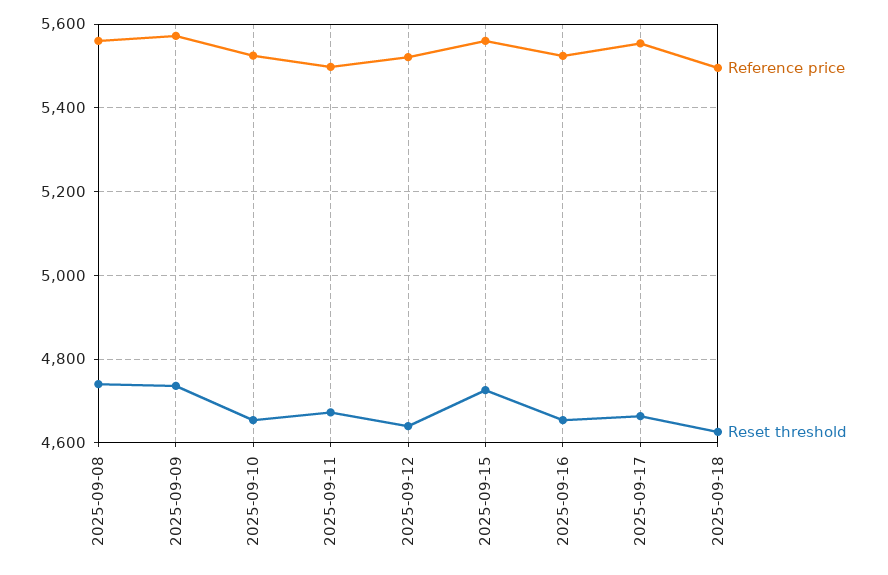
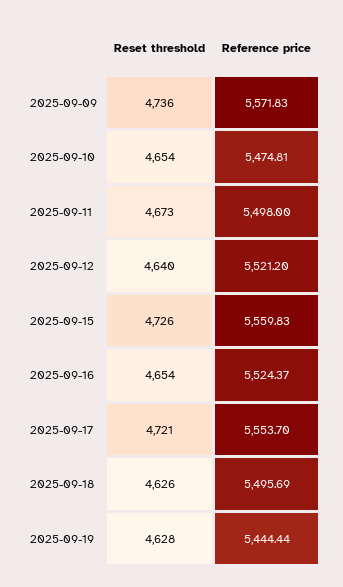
Reference price, 2025-09-08: 5560 -> none
Reset threshold, 2025-09-08: 4740 -> none
Reference price, 2025-09-10: 5520 -> 5474.81
Reset threshold, 2025-09-17: 4660 -> 4721
Reset threshold, 2025-09-19: none -> 4628
Reference price, 2025-09-19: none -> 5444.44

